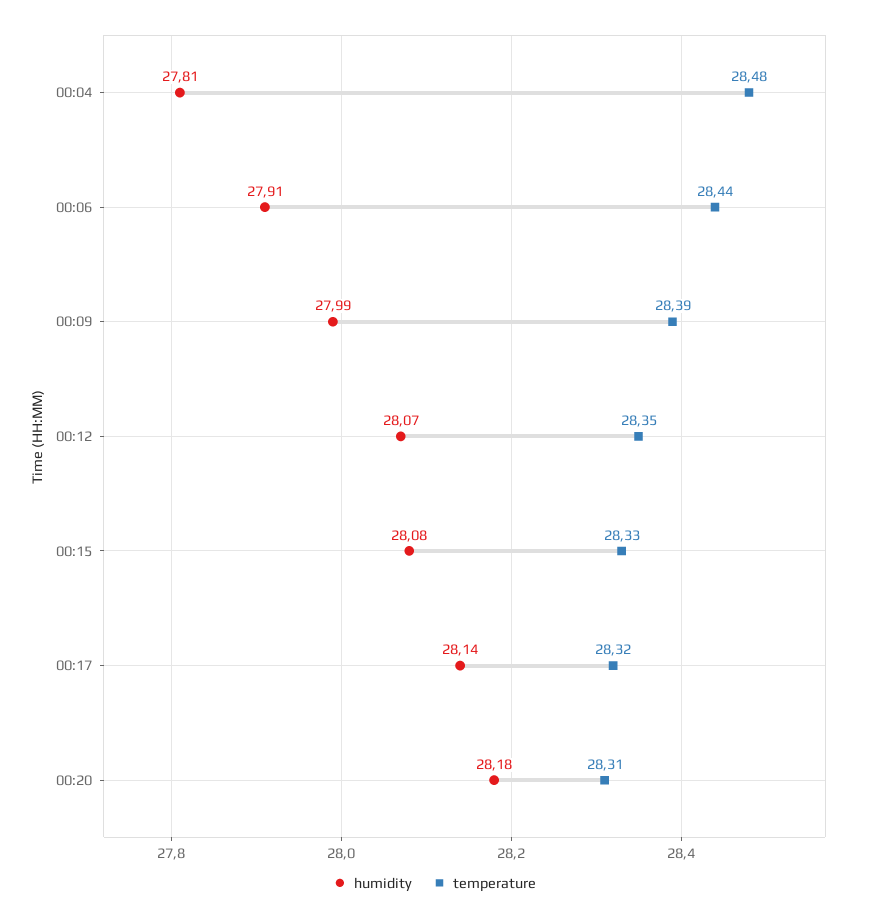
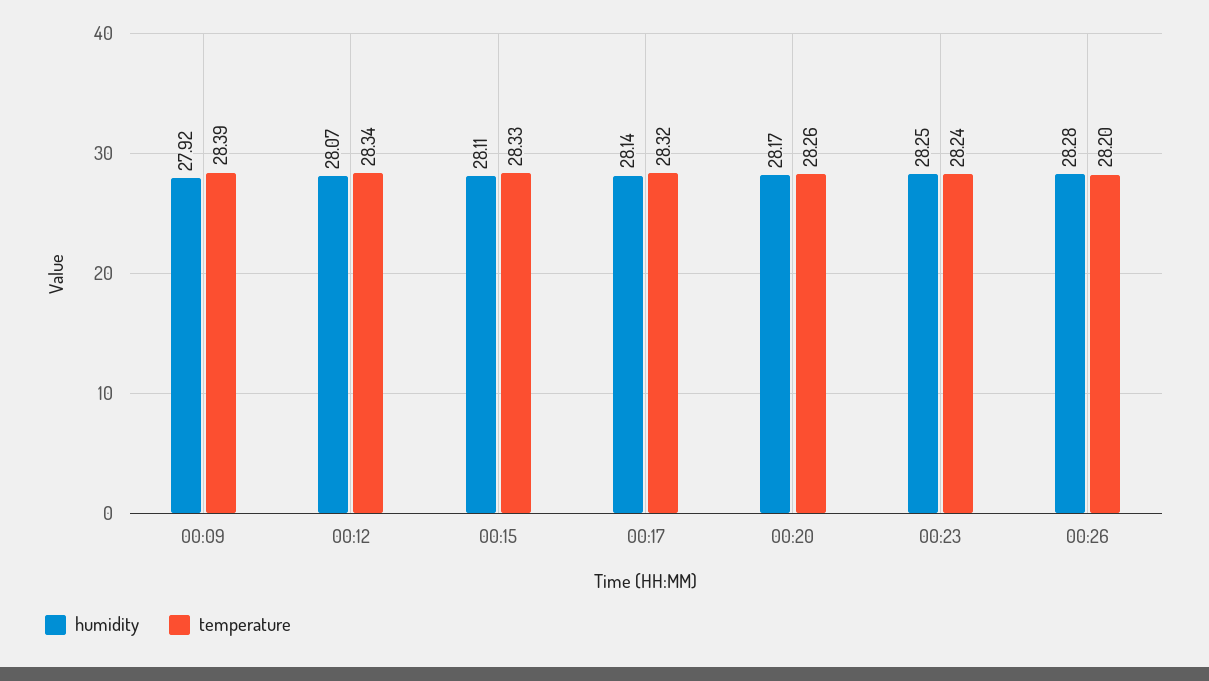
humidity, 00:04: 27.81 -> none
temperature, 00:04: 28.48 -> none
humidity, 00:06: 27.91 -> none
temperature, 00:06: 28.44 -> none
humidity, 00:09: 27.99 -> 27.92
temperature, 00:12: 28.35 -> 28.34
humidity, 00:15: 28.08 -> 28.11
humidity, 00:20: 28.18 -> 28.17
temperature, 00:20: 28.31 -> 28.26
humidity, 00:23: none -> 28.25
temperature, 00:23: none -> 28.24
humidity, 00:26: none -> 28.28
temperature, 00:26: none -> 28.2

